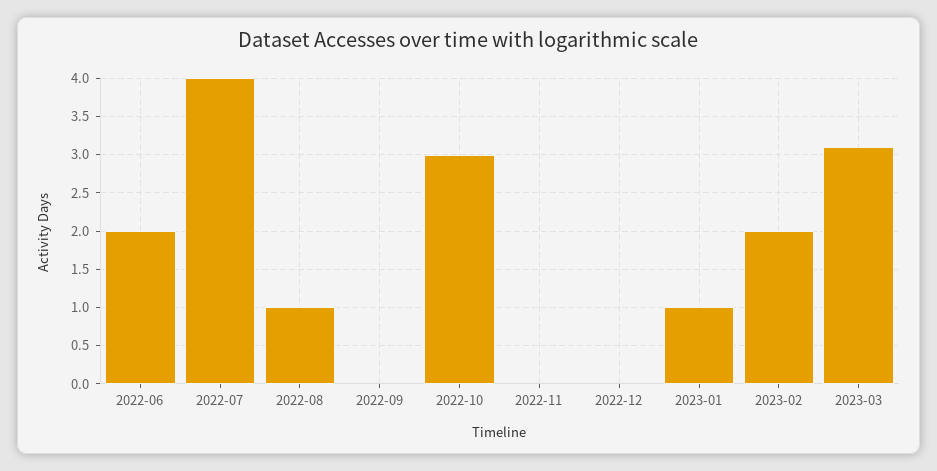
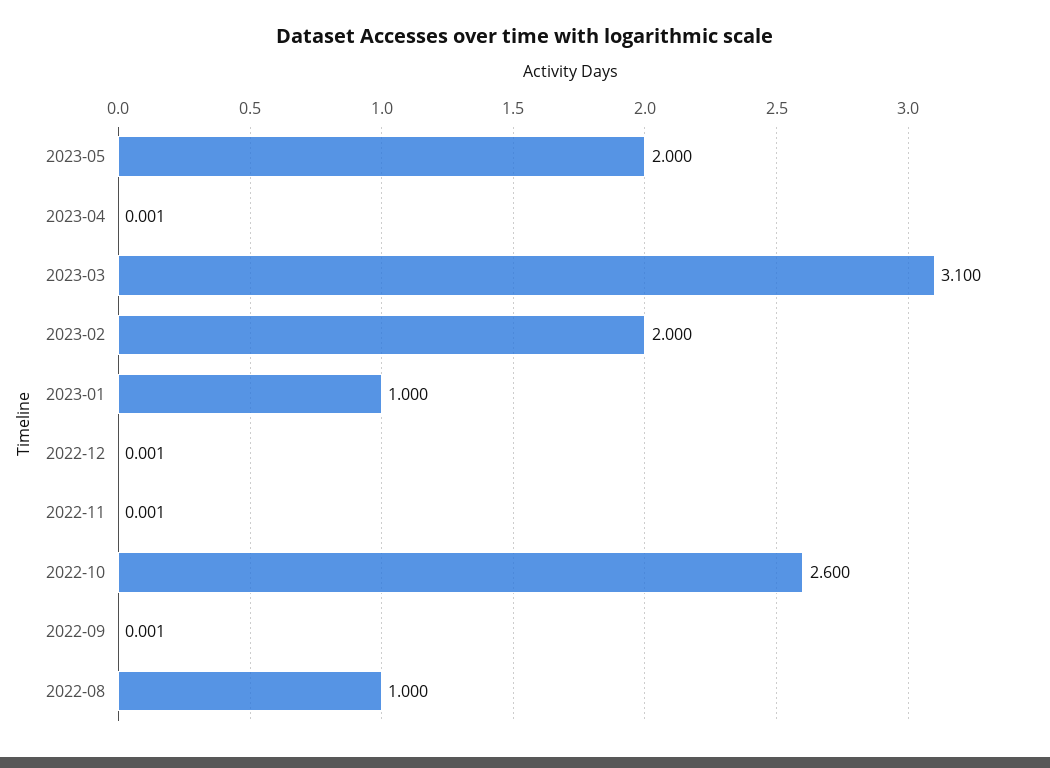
2022-06: 2 -> none
2022-07: 4 -> none
2022-10: 3 -> 2.6
2023-05: none -> 2
2023-04: none -> 0.001

